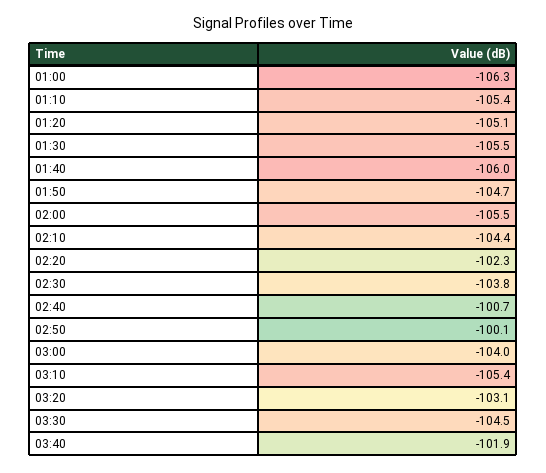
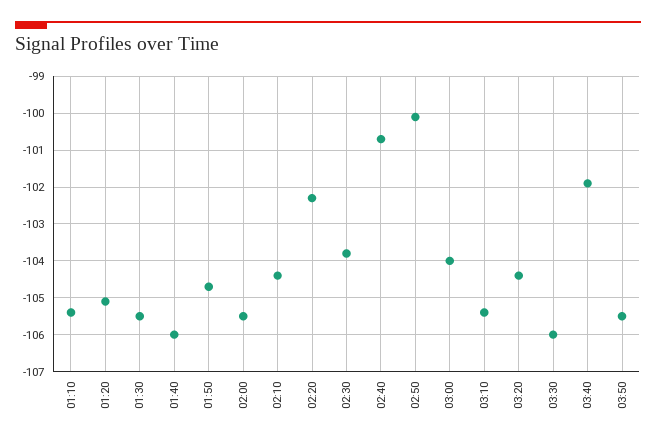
01:00: -106.3 -> none
03:20: -103.1 -> -104.5
03:30: -104.5 -> -106
03:50: none -> -105.5

